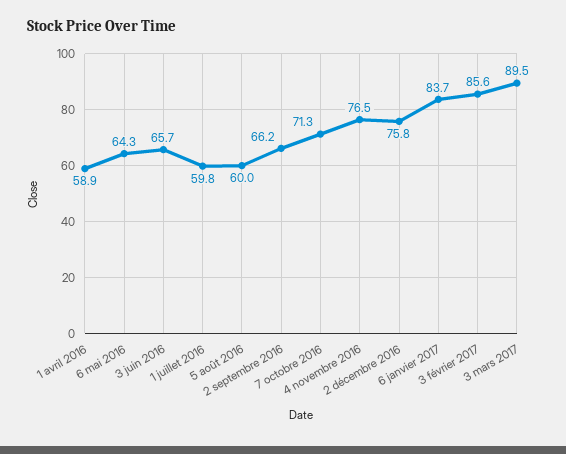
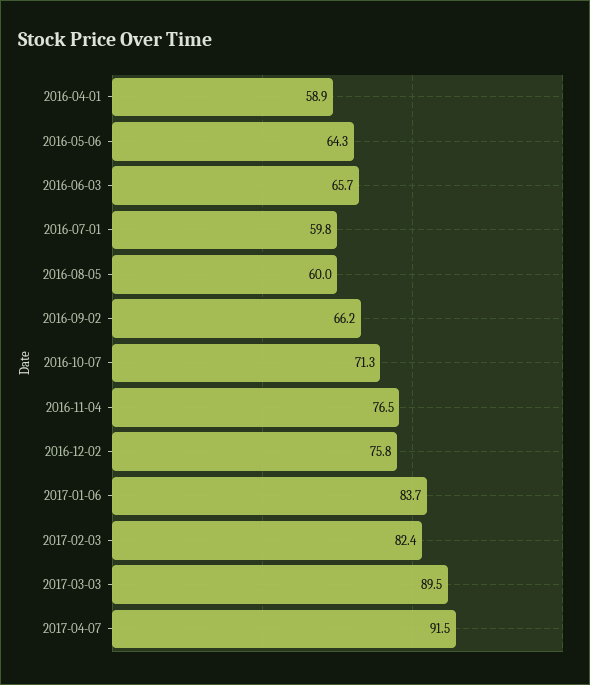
3 février 2017: 85.6 -> 82.4
2017-04-07: none -> 91.5

